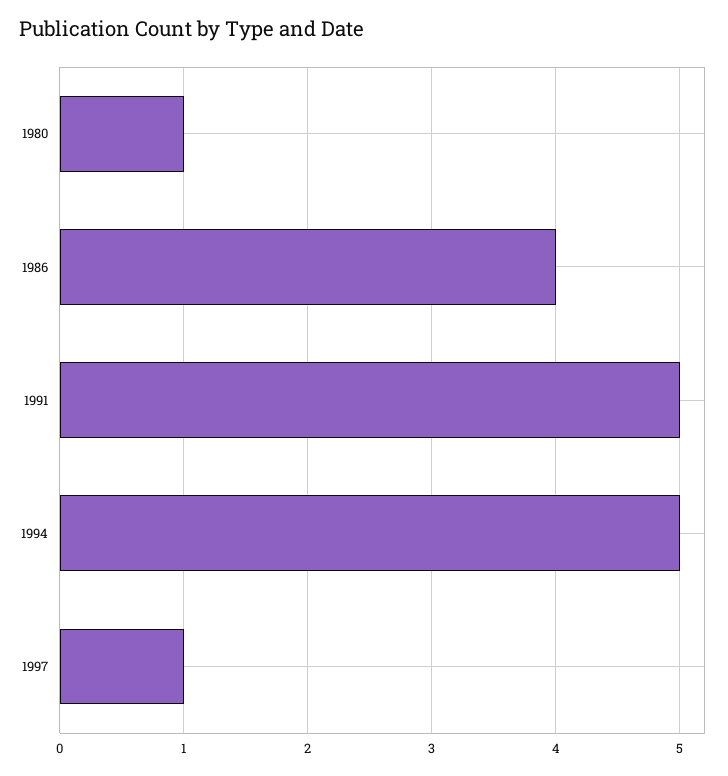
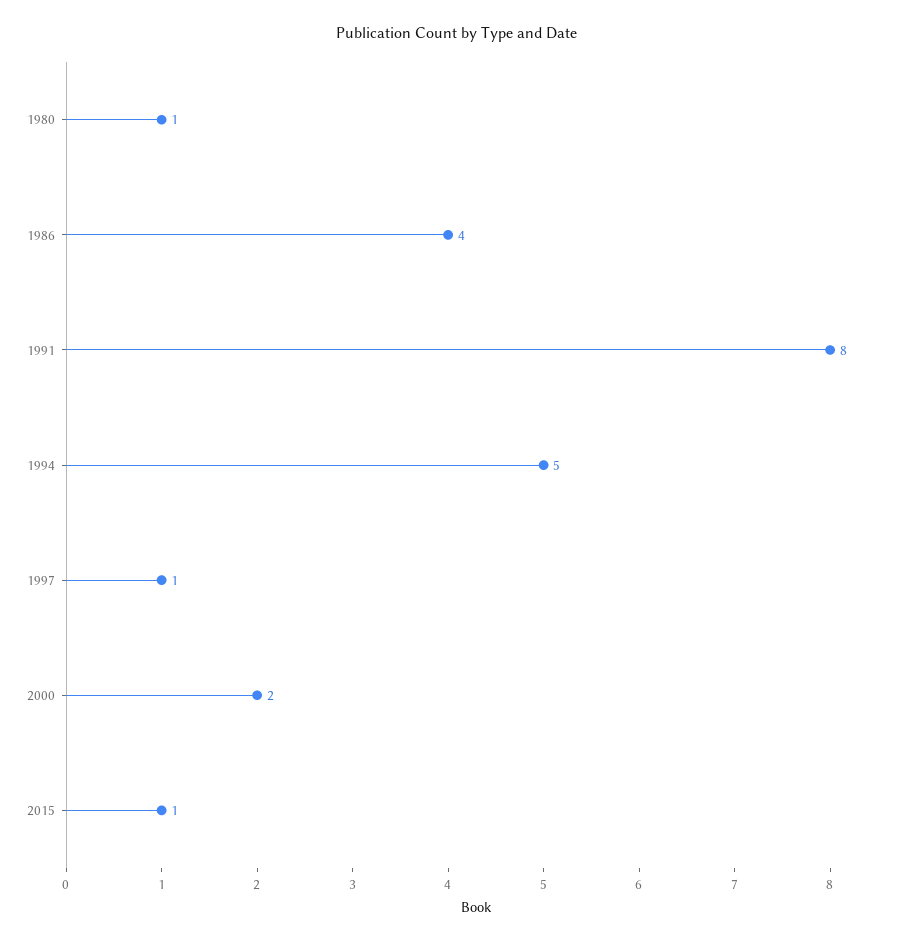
1991: 5 -> 8
2000: none -> 2
2015: none -> 1

